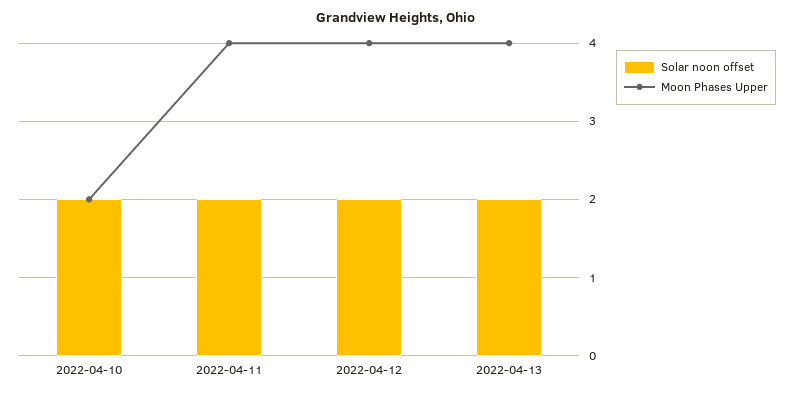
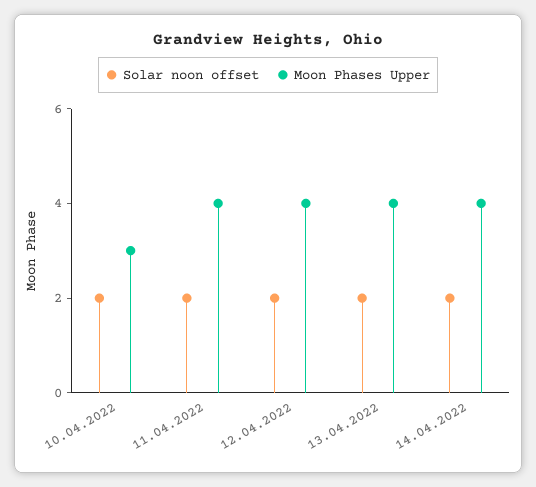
Moon Phases Upper, 2022-04-10: 2 -> 3
Solar noon offset, 14.04.2022: none -> 2
Moon Phases Upper, 14.04.2022: none -> 4

